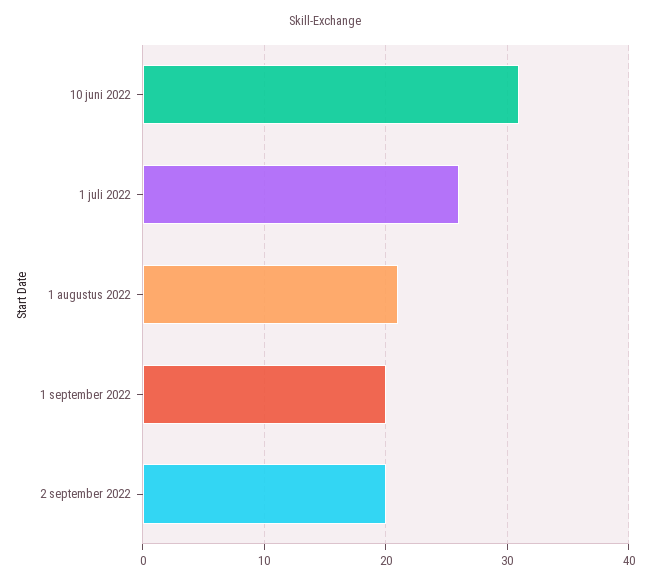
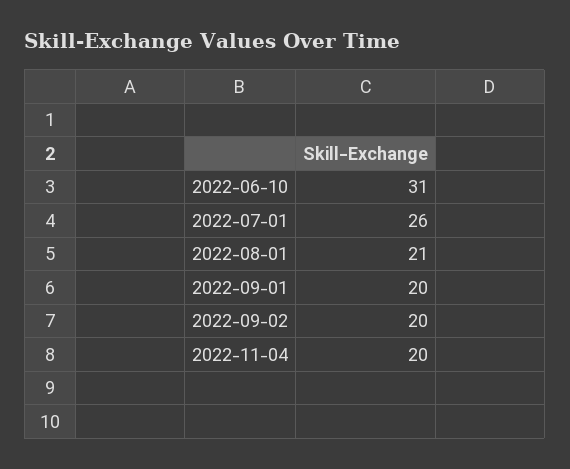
2022-11-04: none -> 20

